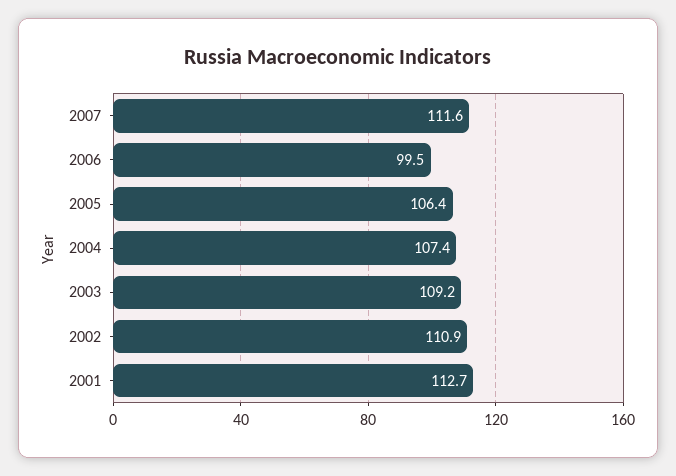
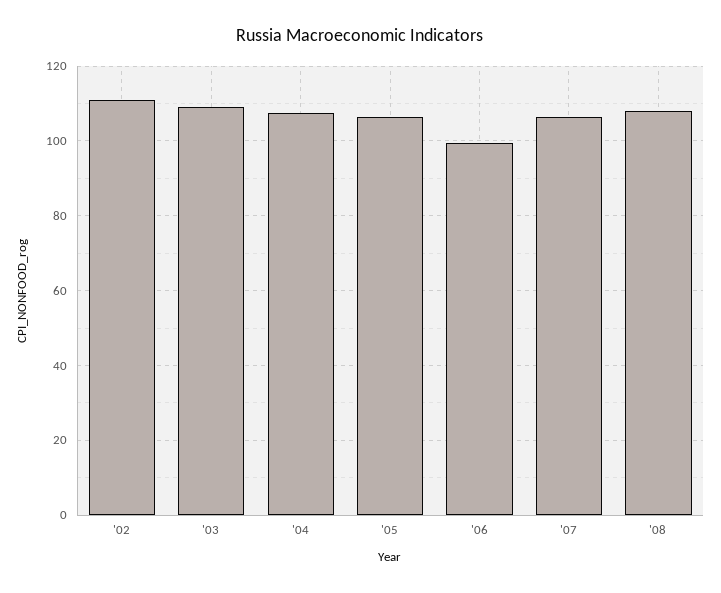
2007: 111.6 -> 106
2001: 112.7 -> none
'08: none -> 108

